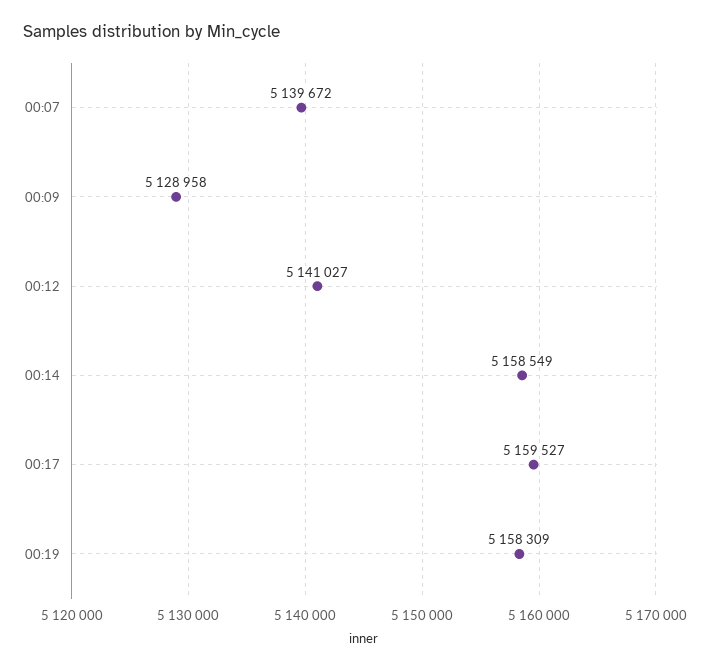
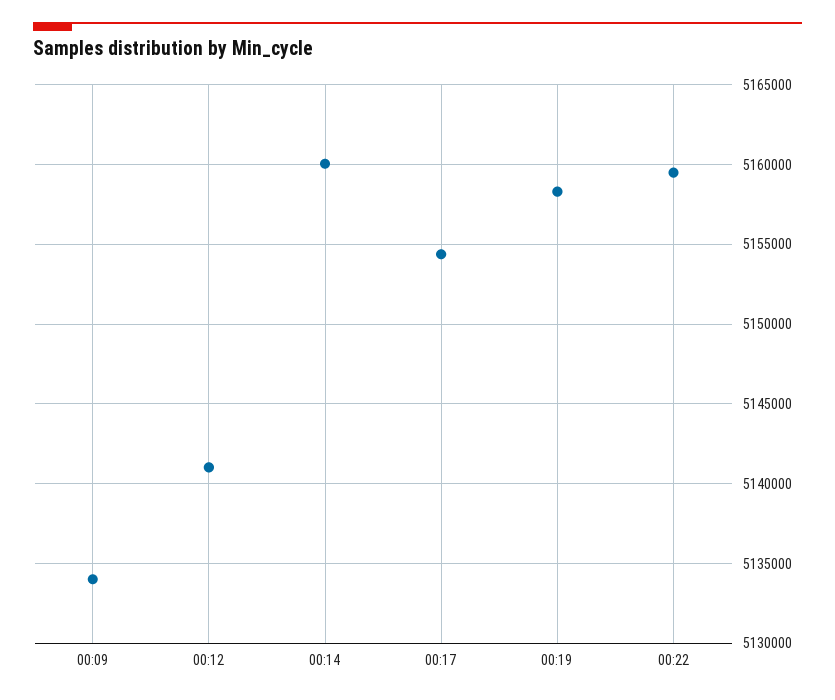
00:07: 5139672 -> none
00:09: 5128958 -> 5134000
00:14: 5158549 -> 5160000
00:17: 5159527 -> 5154500
00:22: none -> 5159500

